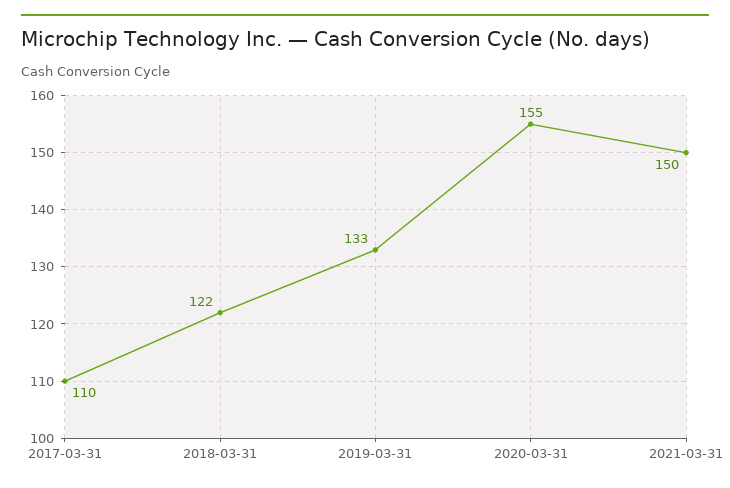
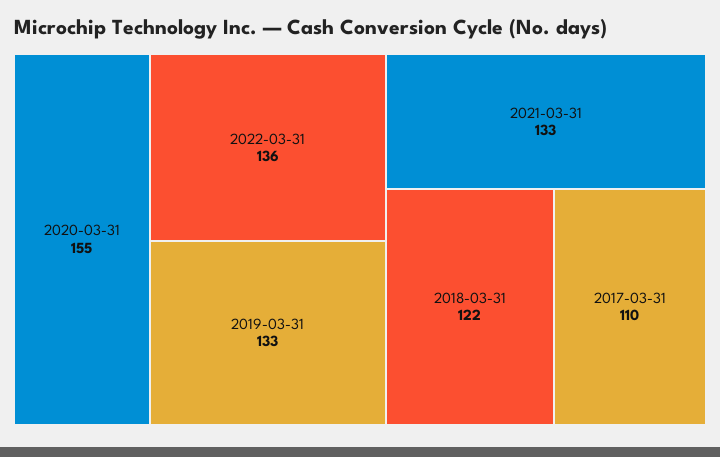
2021-03-31: 150 -> 133
2022-03-31: none -> 136

